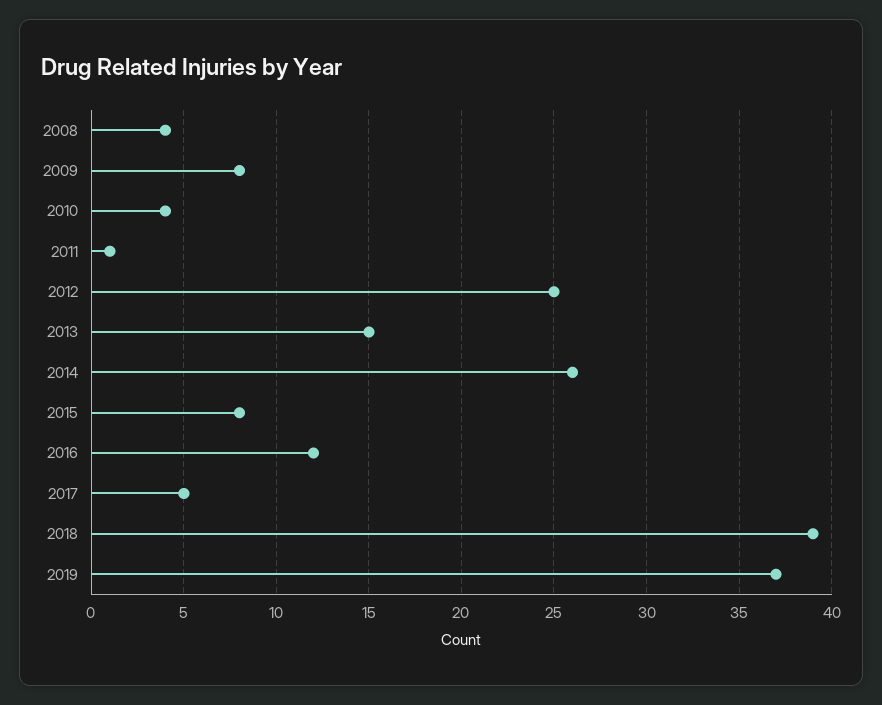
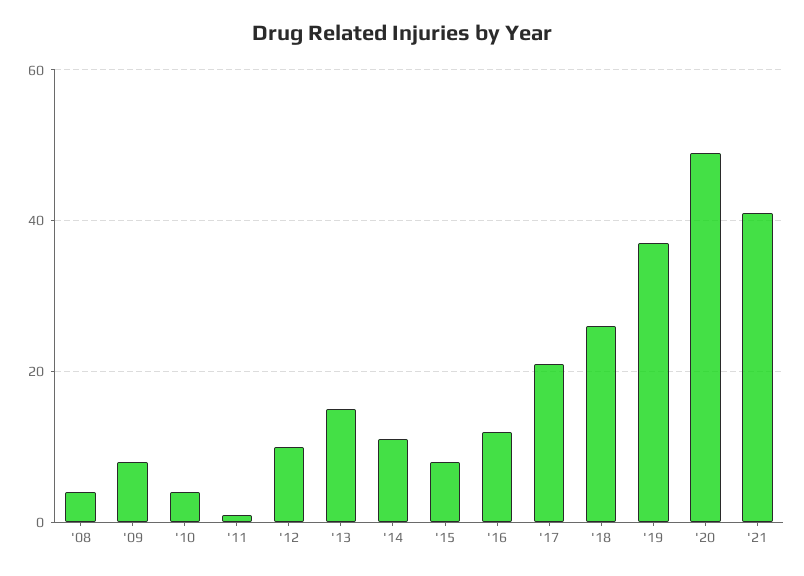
2012: 25 -> 10
2014: 26 -> 10
2017: 5 -> 20
2018: 39 -> 25
'20: none -> 50
'21: none -> 40

